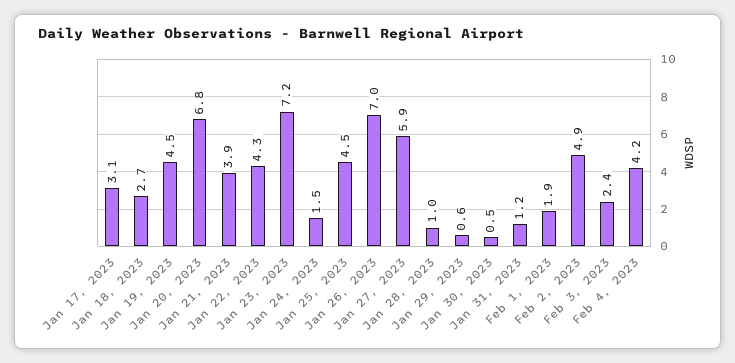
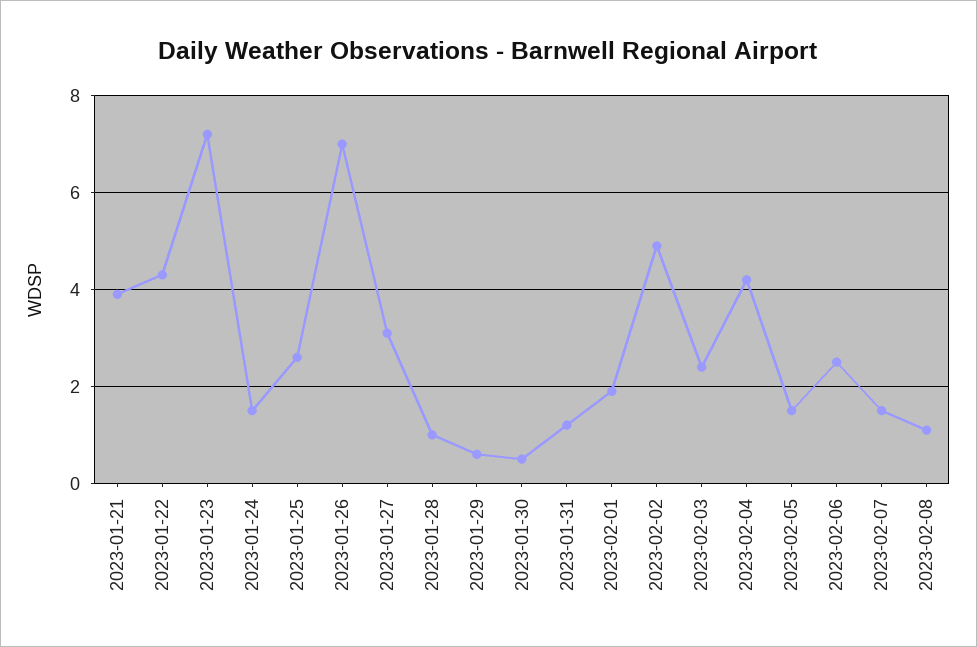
Jan 17, 2023: 3.1 -> none
Jan 18, 2023: 2.7 -> none
Jan 19, 2023: 4.5 -> none
Jan 20, 2023: 6.8 -> none
Jan 25, 2023: 4.5 -> 2.5
Jan 27, 2023: 5.9 -> 3
2023-02-05: none -> 1.5
2023-02-06: none -> 2.5
2023-02-07: none -> 1.5
2023-02-08: none -> 1

